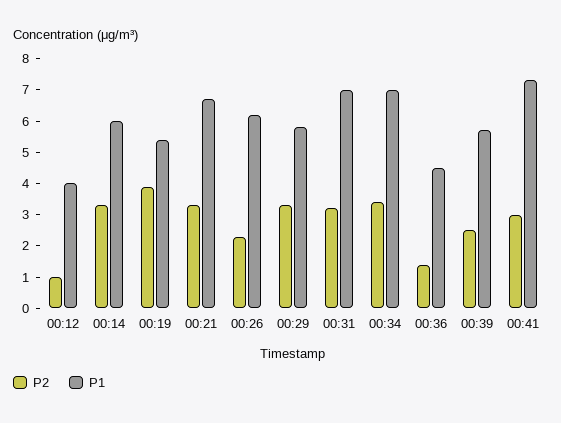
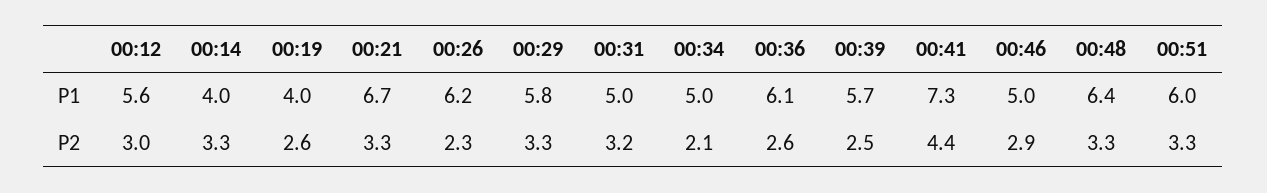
P2, 00:12: 1 -> 3
P1, 00:12: 4 -> 5.6
P1, 00:14: 6 -> 4
P2, 00:19: 4 -> 2.6
P1, 00:19: 5.5 -> 4
P1, 00:31: 7 -> 5
P2, 00:34: 3.5 -> 2.1
P1, 00:34: 7 -> 5
P2, 00:36: 1.5 -> 2.6
P1, 00:36: 4.5 -> 6.1
P2, 00:41: 3 -> 4.4
P1, 00:46: none -> 5
P1, 00:48: none -> 6.4
P1, 00:51: none -> 6
P2, 00:46: none -> 2.9
P2, 00:48: none -> 3.3
P2, 00:51: none -> 3.3

